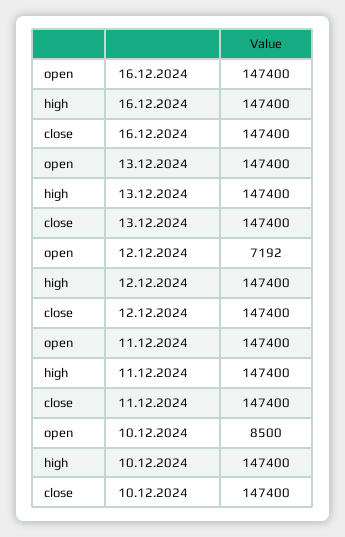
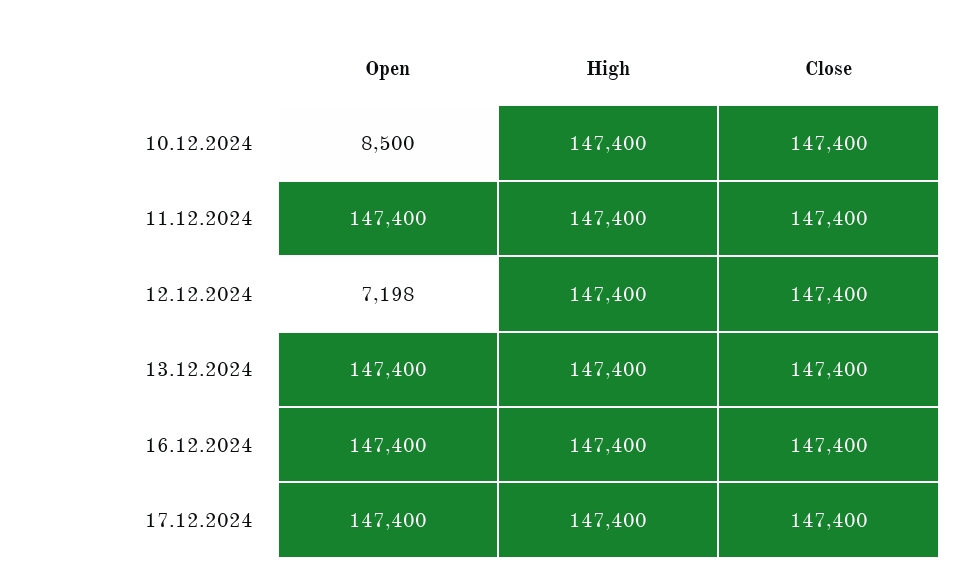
open, 12.12.2024: 7192 -> 7198
open, 17.12.2024: none -> 147400
high, 17.12.2024: none -> 147400
close, 17.12.2024: none -> 147400

